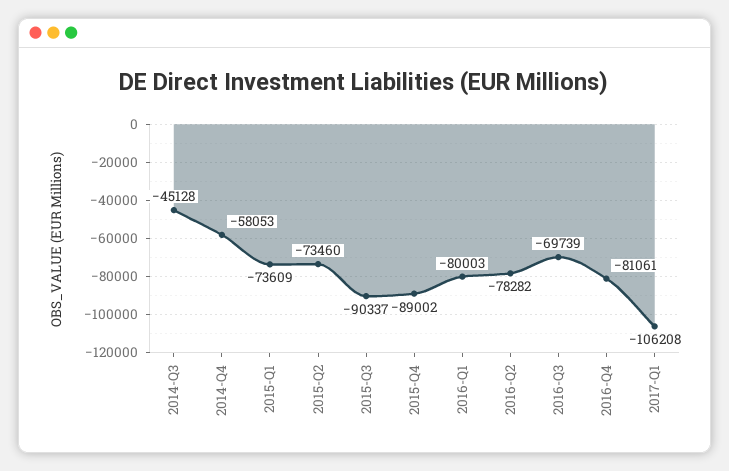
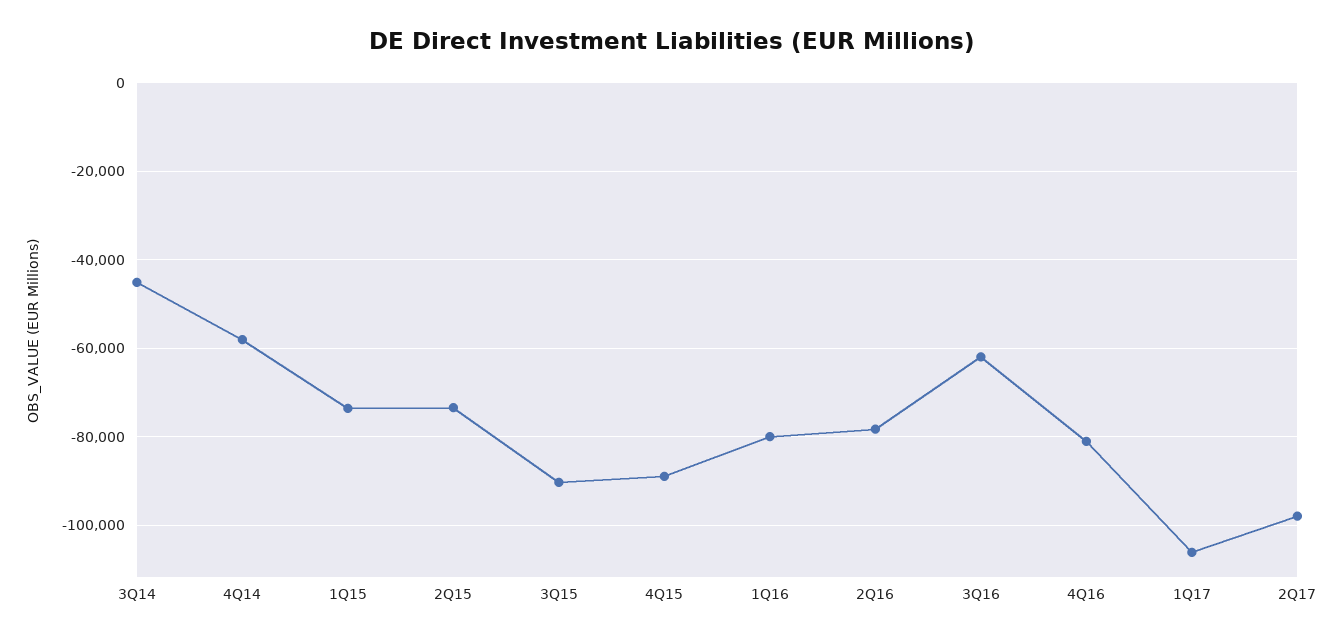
2016-Q3: -69739 -> -62000
2Q17: none -> -98000

